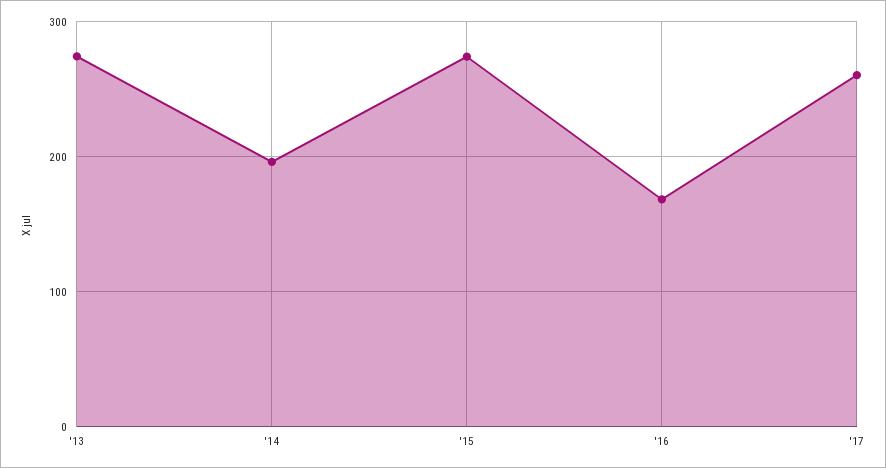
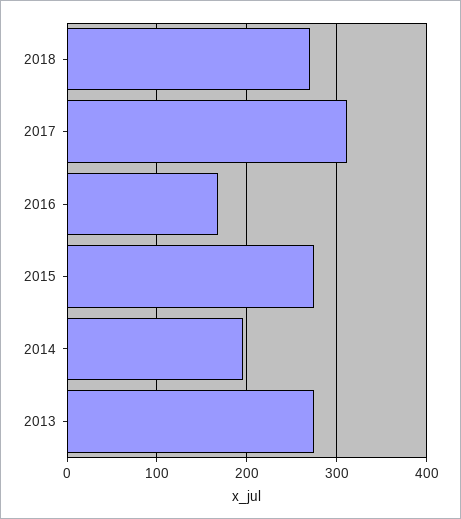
'17: 260 -> 310
2018: none -> 270

